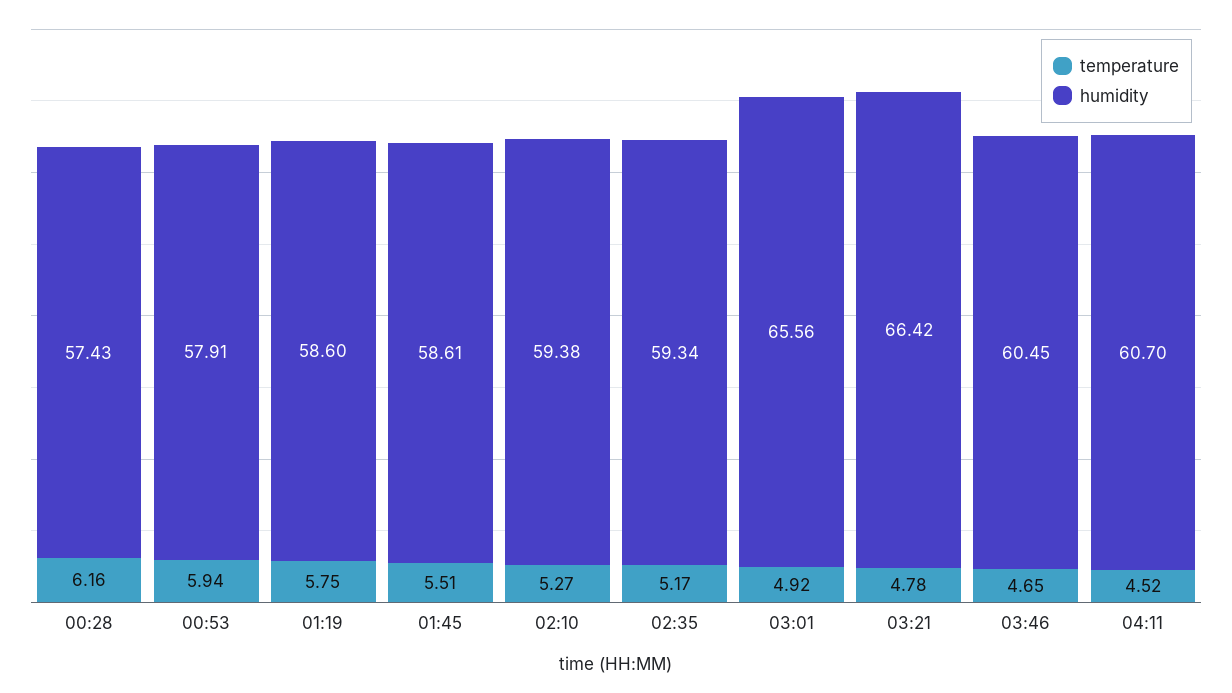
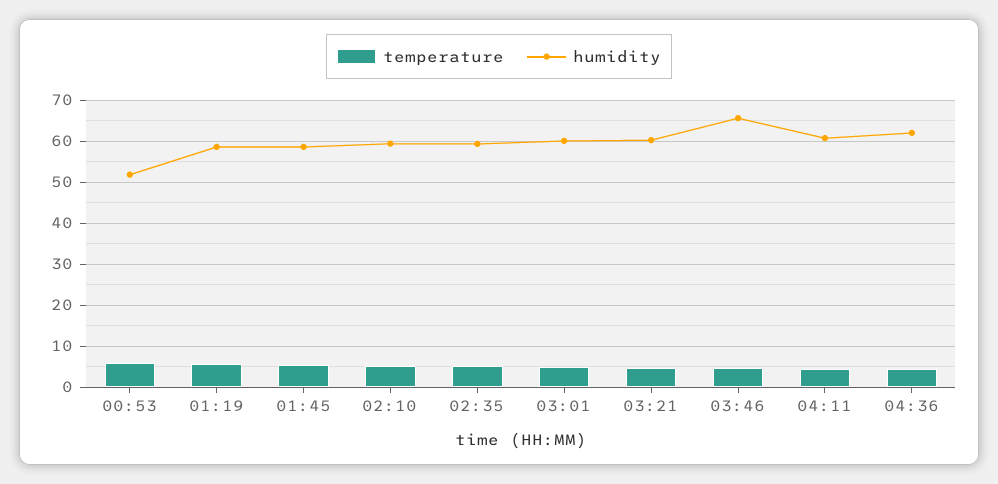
temperature, 00:28: 6.16 -> none
humidity, 00:28: 57.43 -> none
humidity, 00:53: 57.91 -> 52
humidity, 03:01: 65.56 -> 60
humidity, 03:21: 66.42 -> 60
humidity, 03:46: 60.45 -> 66
temperature, 04:36: none -> 4
humidity, 04:36: none -> 62

